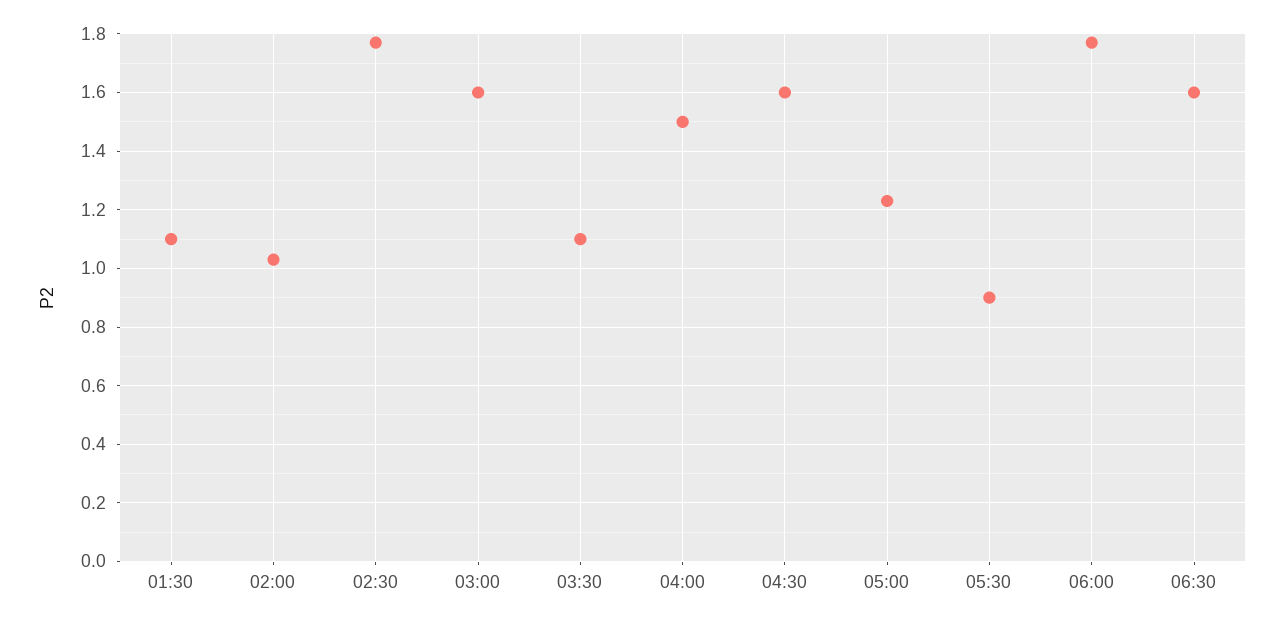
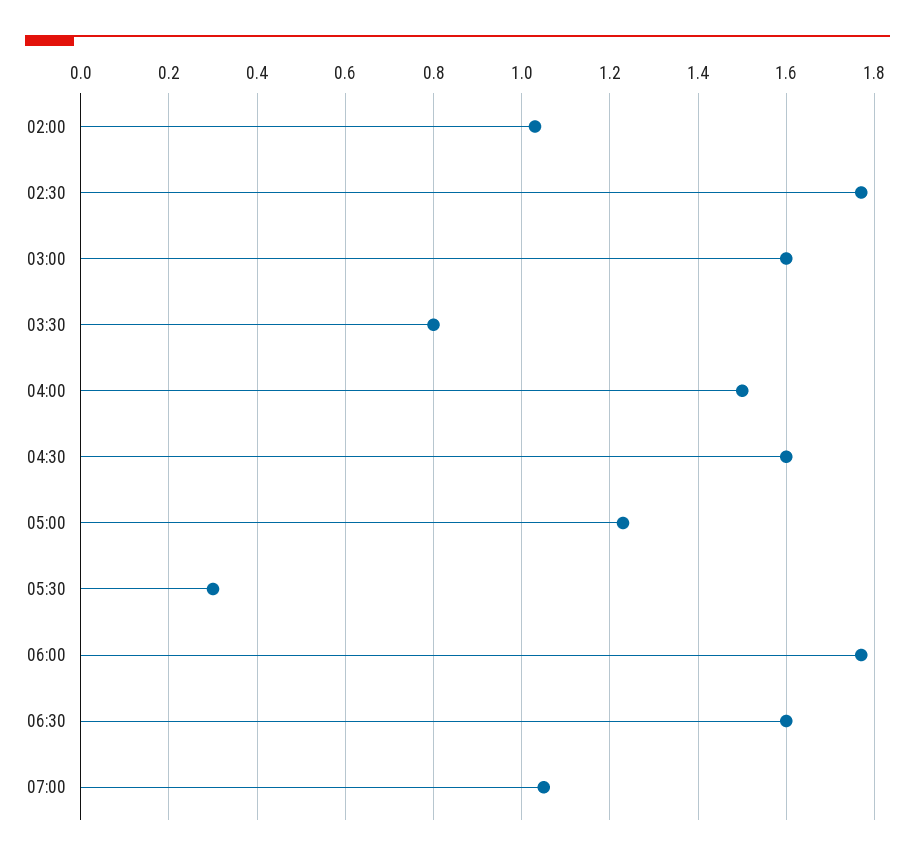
01:30: 1.1 -> none
03:30: 1.1 -> 0.8
05:30: 0.9 -> 0.3
07:00: none -> 1.05

